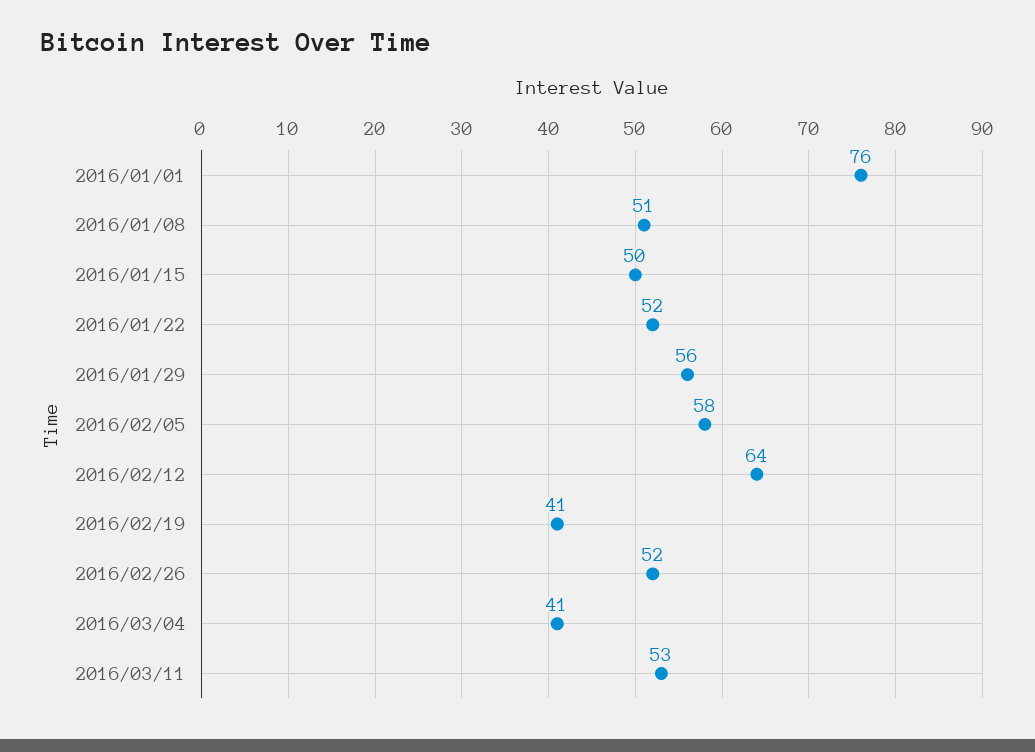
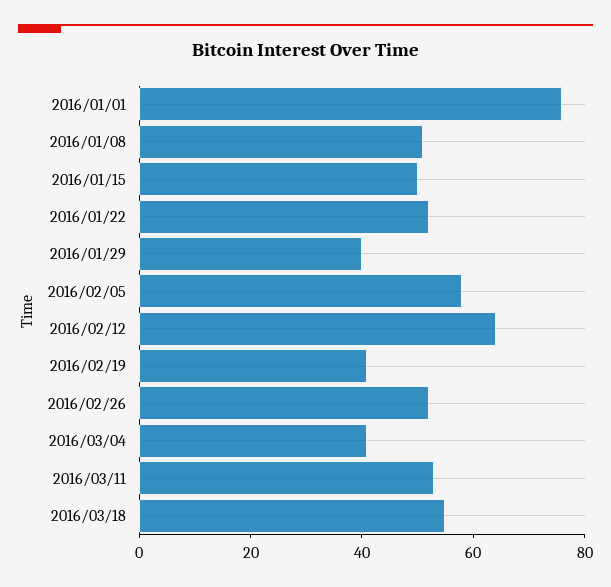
2016/01/29: 56 -> 40
2016/03/18: none -> 55

